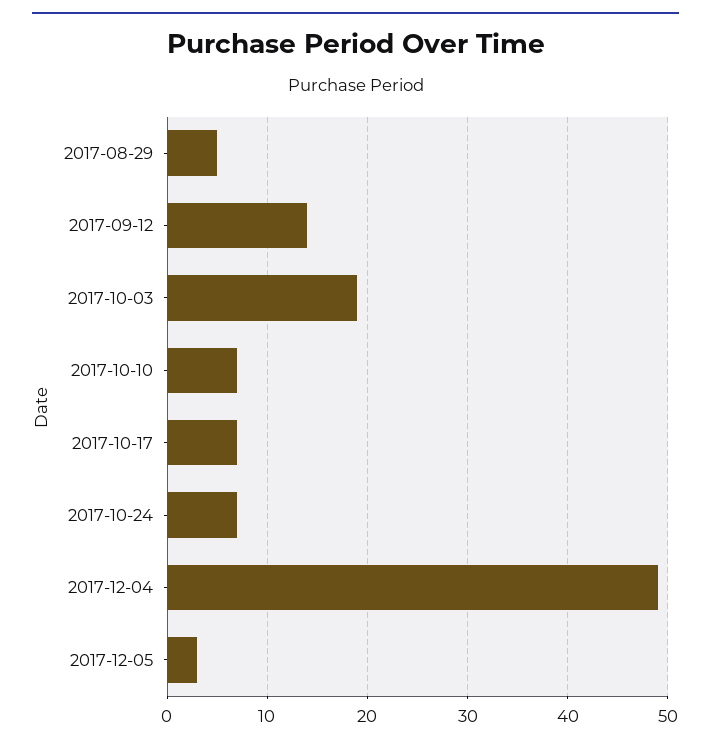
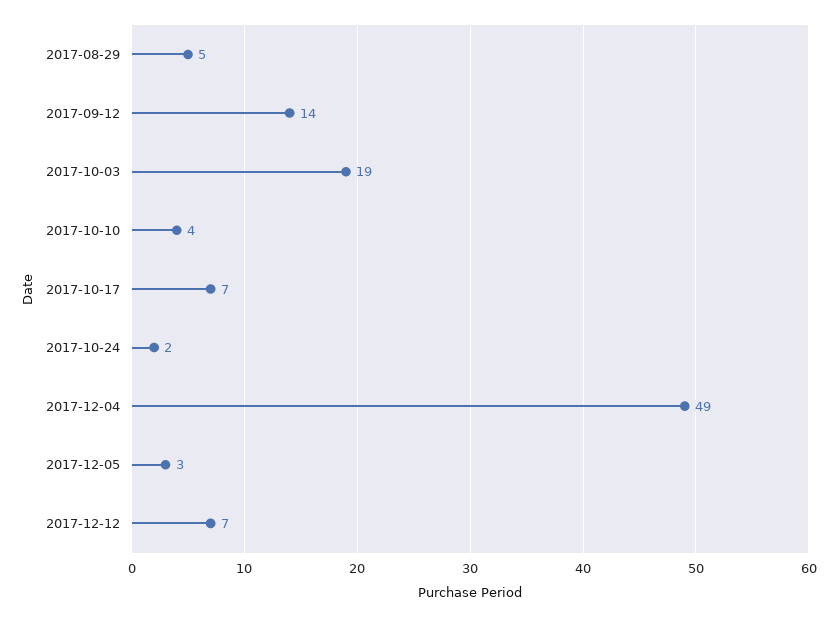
2017-10-10: 7 -> 4
2017-10-24: 7 -> 2
2017-12-12: none -> 7

